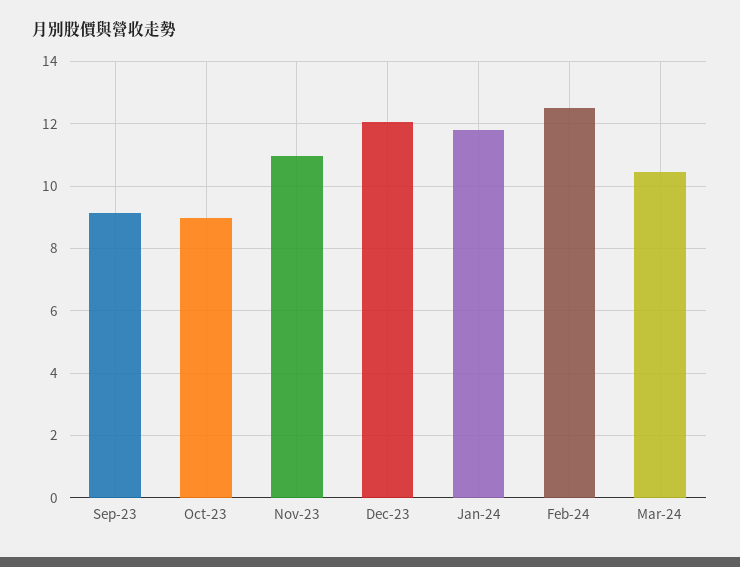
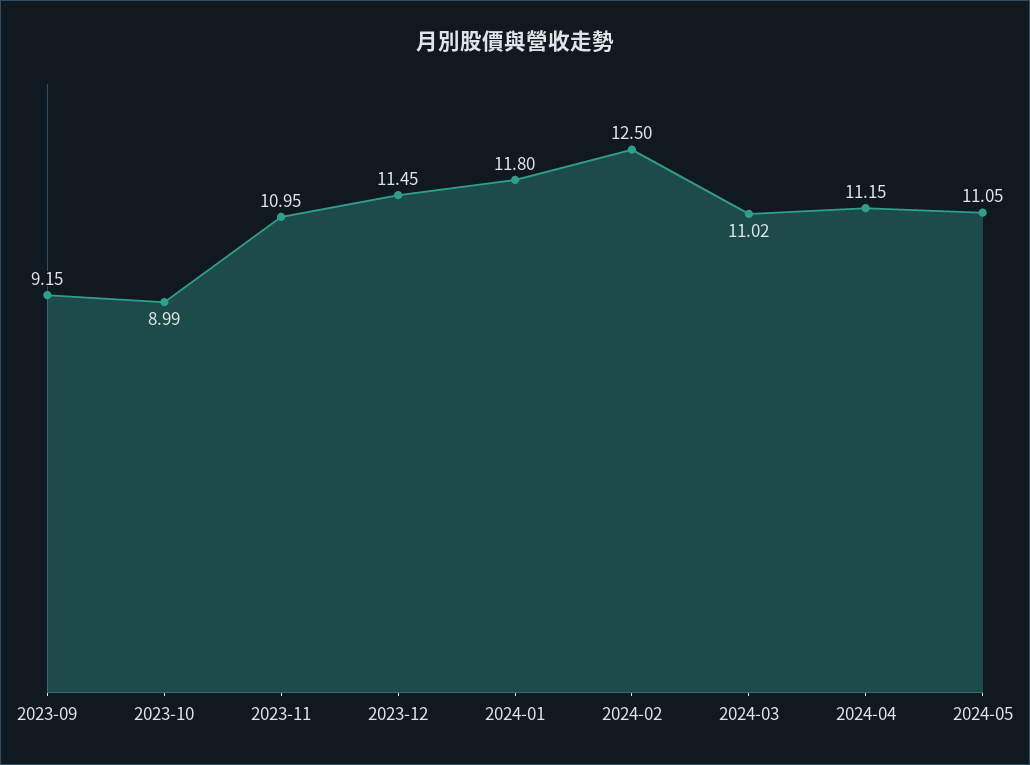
Dec-23: 12 -> 11.45
Mar-24: 10.4 -> 11.02
2024-04: none -> 11.15
2024-05: none -> 11.05

